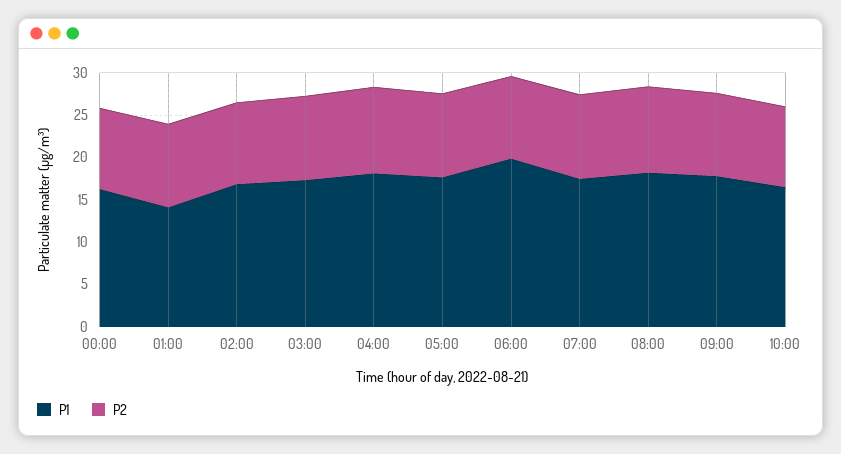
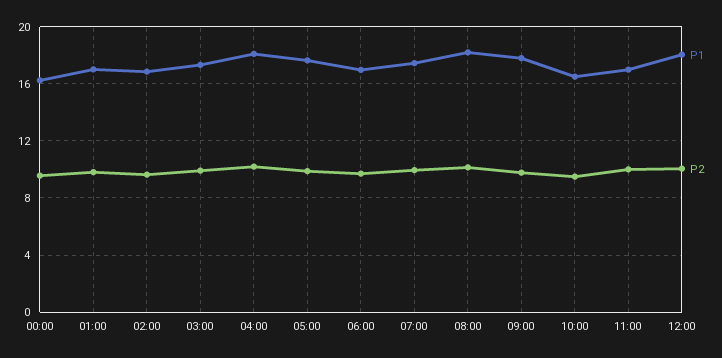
P1, 01:00: 14 -> 17
P1, 06:00: 20 -> 17
P1, 11:00: none -> 17
P2, 11:00: none -> 10
P1, 12:00: none -> 18
P2, 12:00: none -> 10

